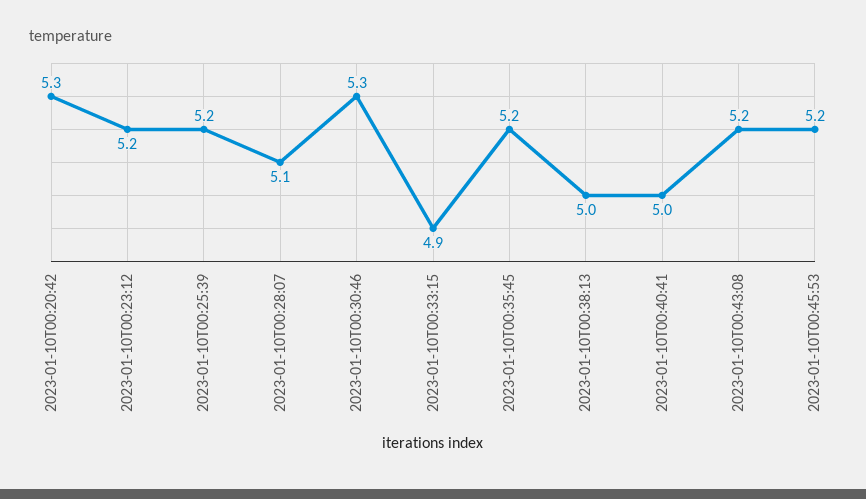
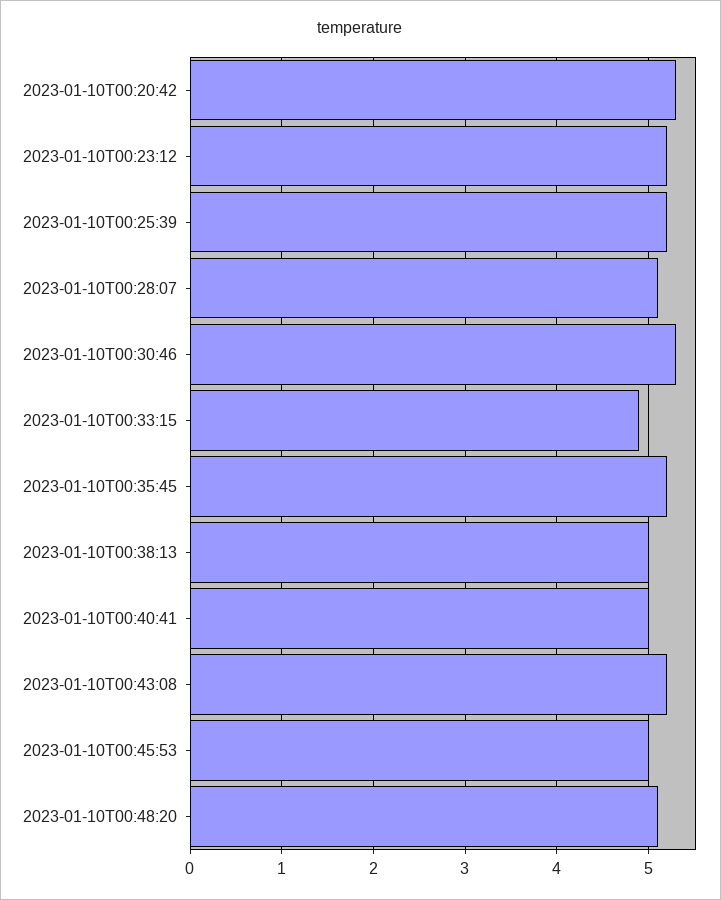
2023-01-10T00:45:53: 5.2 -> 5
2023-01-10T00:48:20: none -> 5.1

